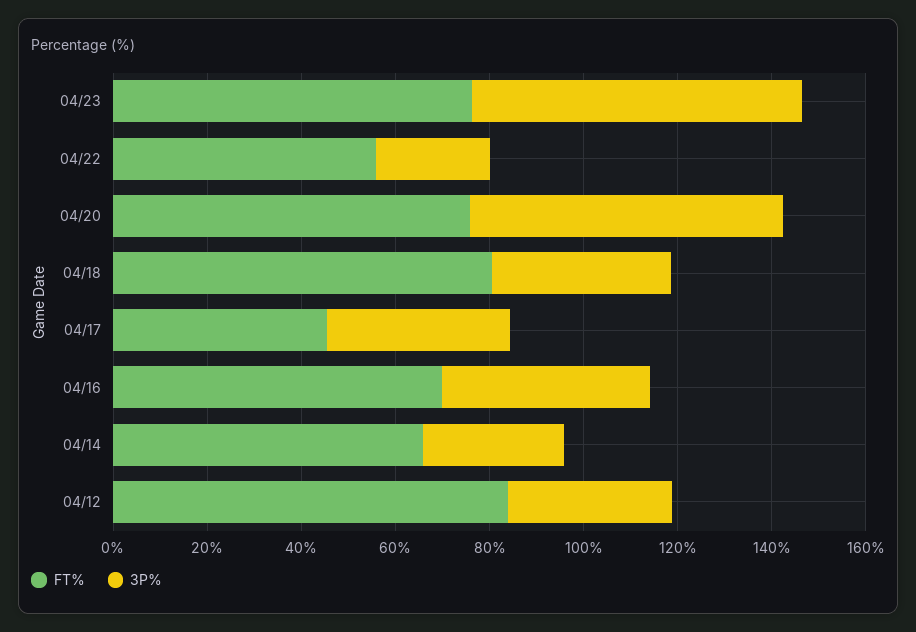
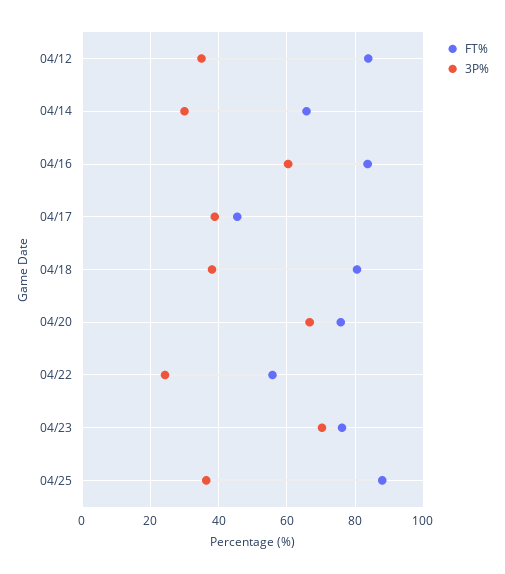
FT%, 04/16: 70 -> 84
3P%, 04/16: 45 -> 60
FT%, 04/25: none -> 88
3P%, 04/25: none -> 36

